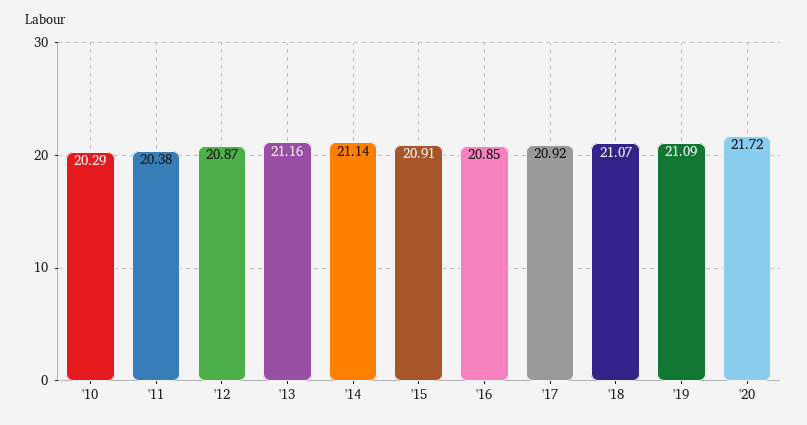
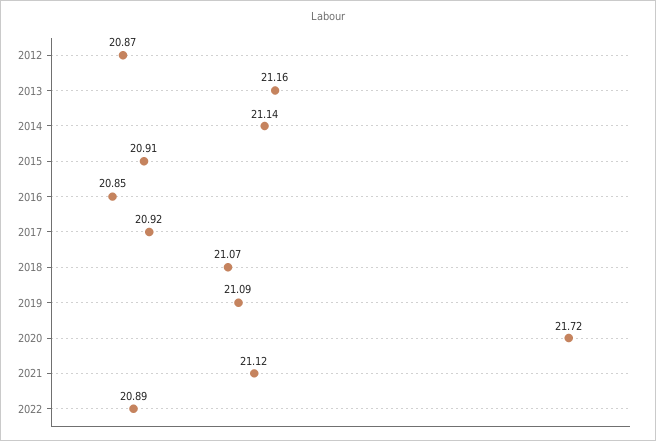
'10: 20.29 -> none
'11: 20.38 -> none
2021: none -> 21.12
2022: none -> 20.89

